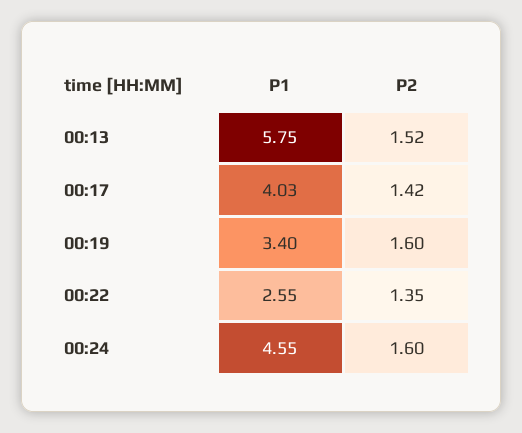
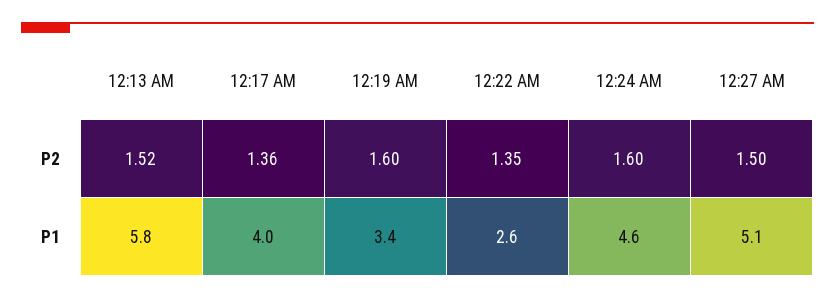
P2, 00:17: 1.42 -> 1.36
P2, 12:27 AM: none -> 1.5
P1, 12:27 AM: none -> 5.1

